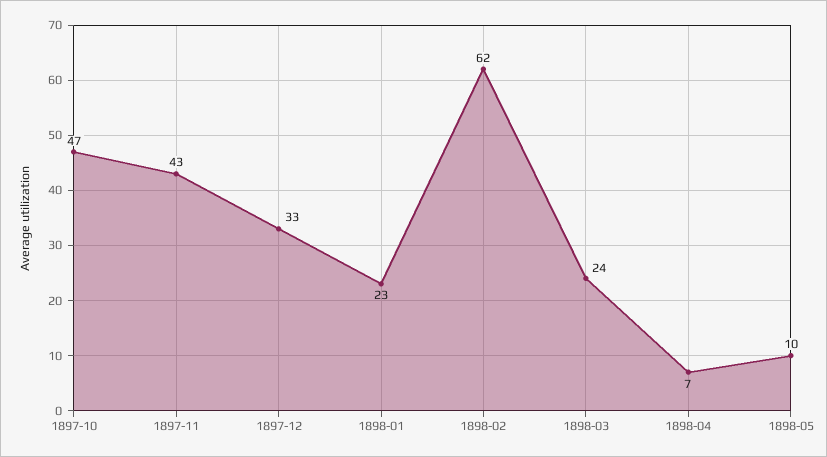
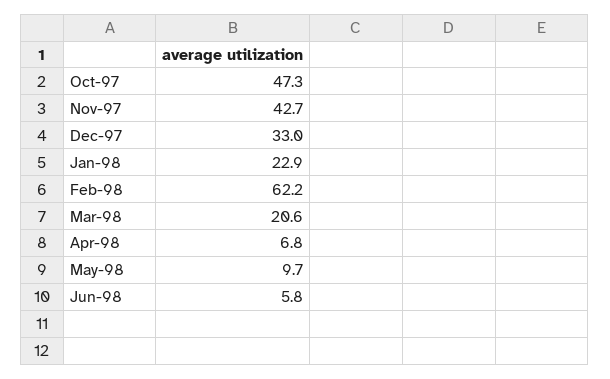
1898-03: 24 -> 20.6
Jun-98: none -> 5.8

